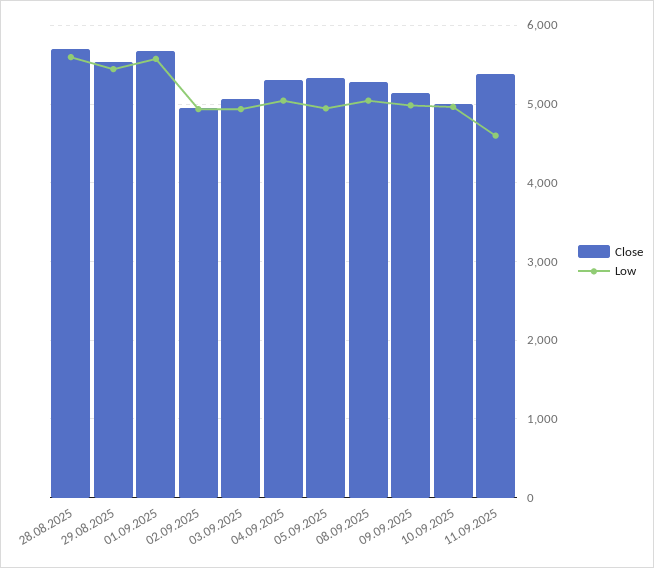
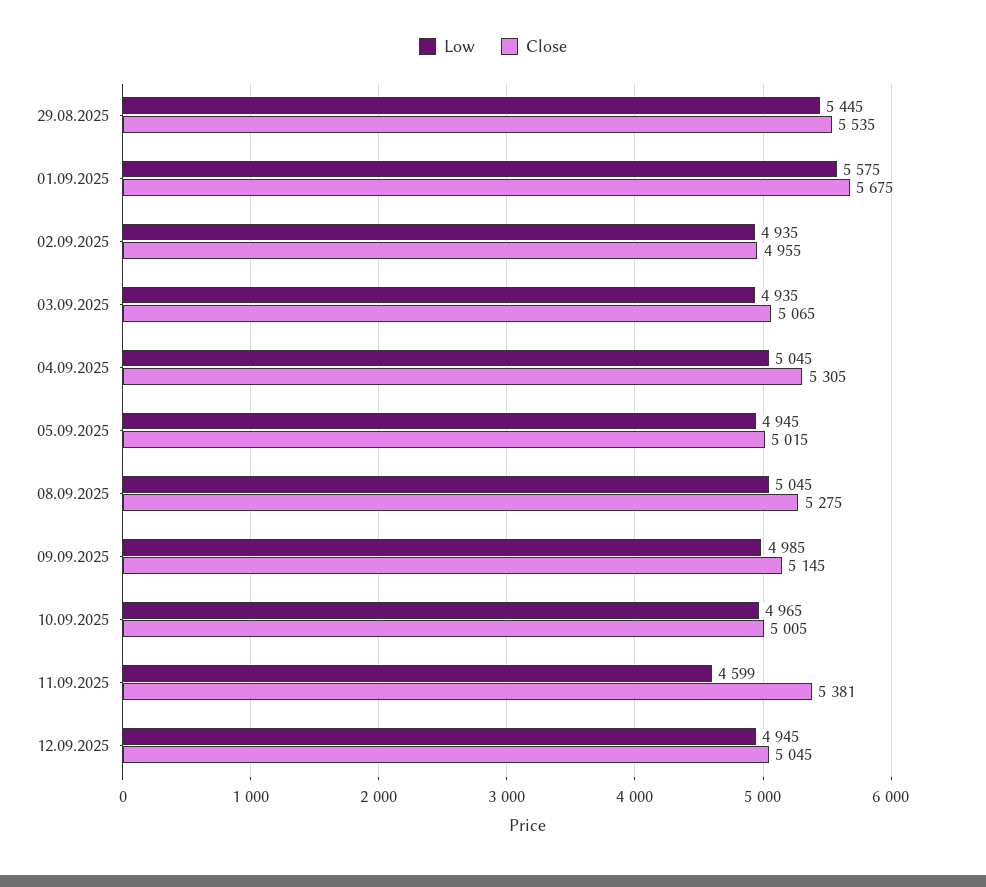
Close, 28.08.2025: 5700 -> none
Low, 28.08.2025: 5600 -> none
Close, 05.09.2025: 5300 -> 5015
Low, 12.09.2025: none -> 4945
Close, 12.09.2025: none -> 5045

